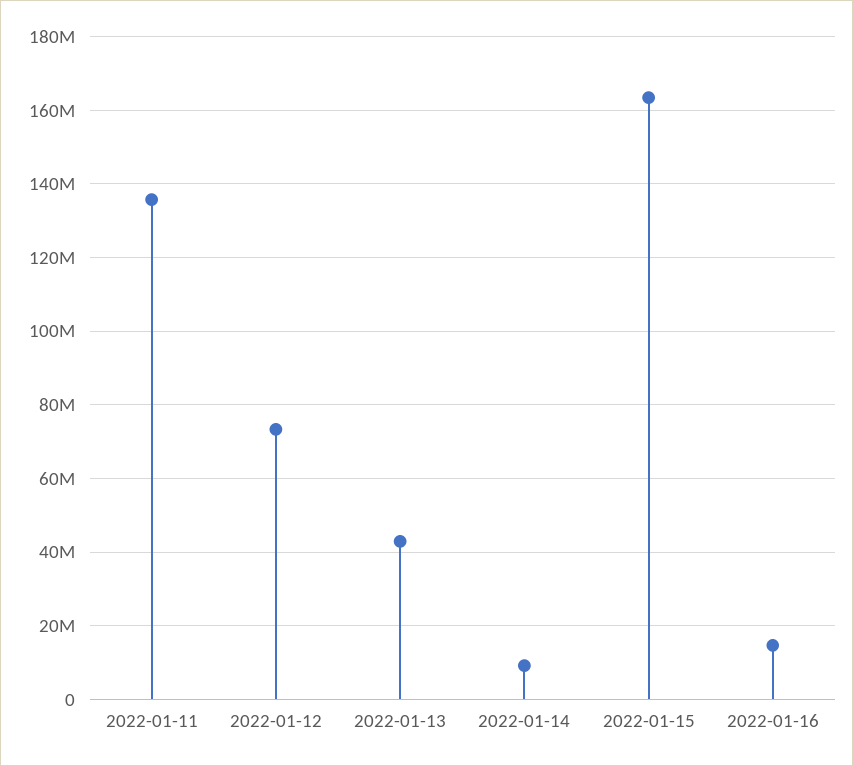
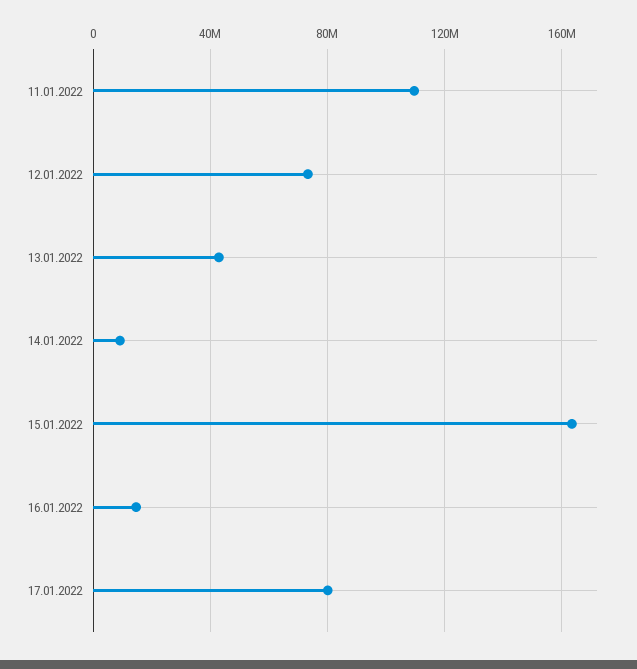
2022-01-11: 136000000 -> 110000000
17.01.2022: none -> 80000000

